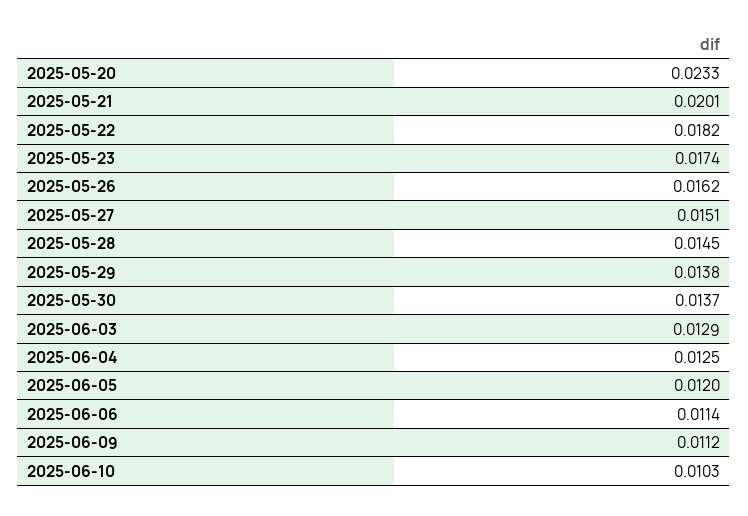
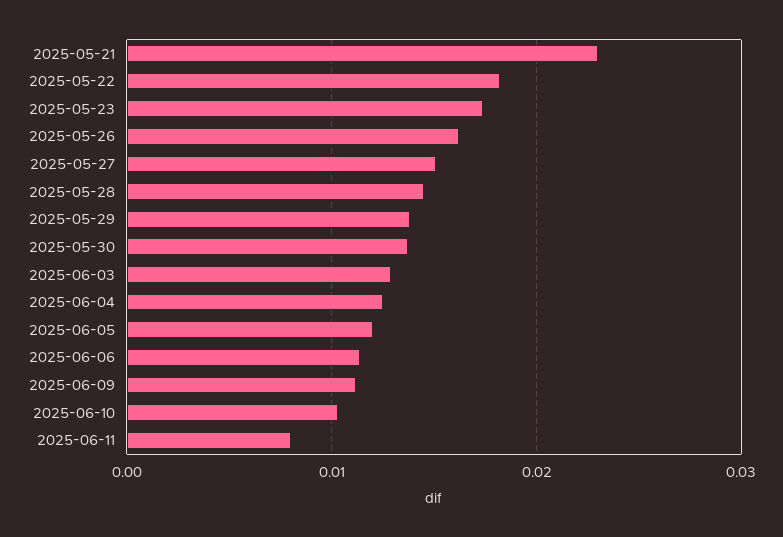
2025-05-20: 0.0233 -> none
2025-05-21: 0.0201 -> 0.023
2025-06-11: none -> 0.008

